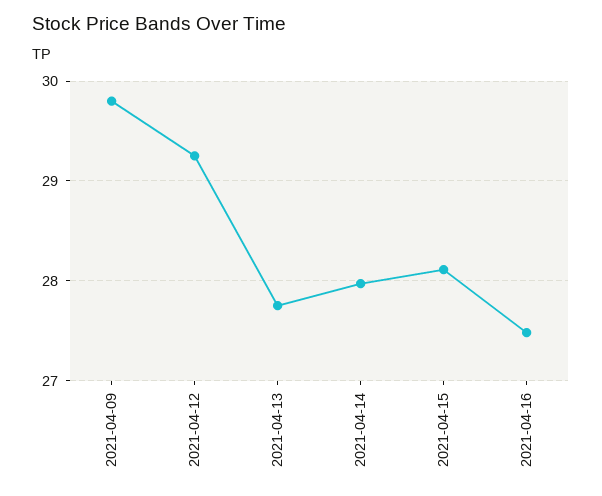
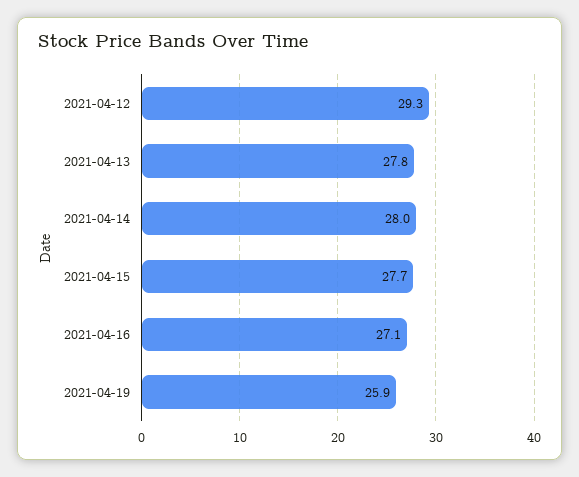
2021-04-09: 29.8 -> none
2021-04-15: 28.1 -> 27.7
2021-04-16: 27.5 -> 27.1
2021-04-19: none -> 25.9

